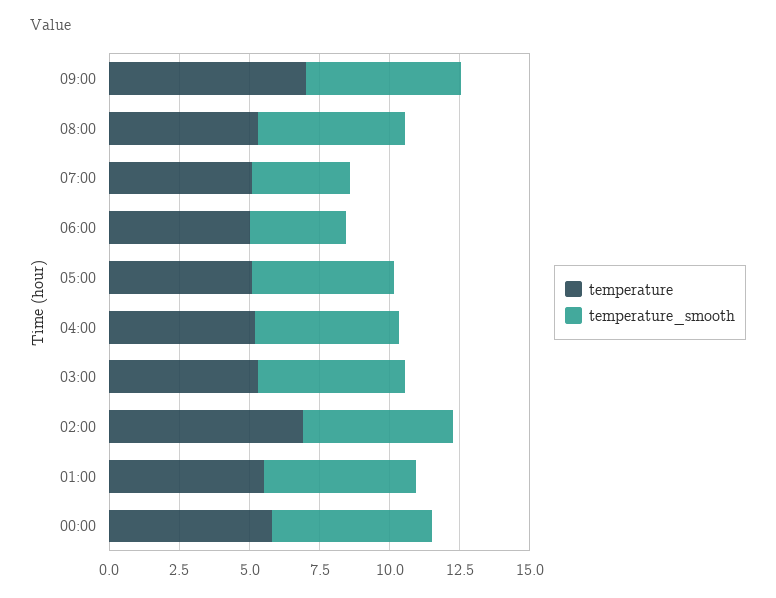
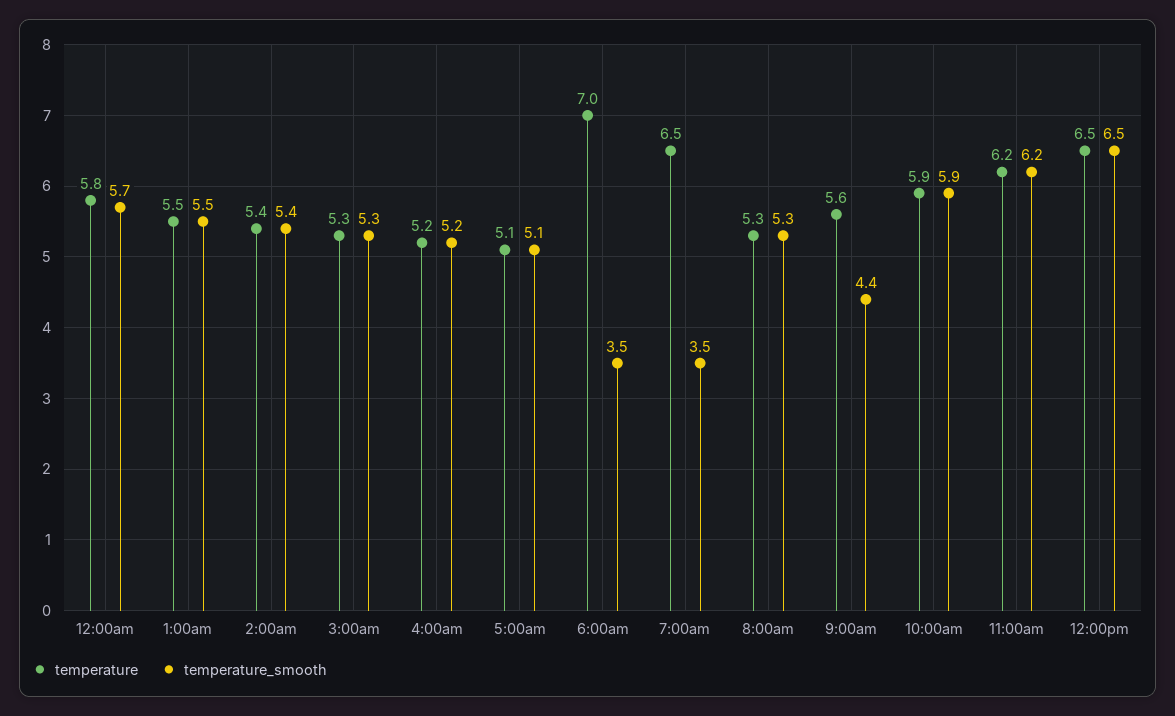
temperature, 09:00: 7 -> 5.6
temperature_smooth, 09:00: 5.5 -> 4.4
temperature, 07:00: 5 -> 6.5
temperature, 06:00: 5 -> 7
temperature, 02:00: 7 -> 5.4
temperature, 10:00am: none -> 5.9
temperature_smooth, 10:00am: none -> 5.9
temperature, 11:00am: none -> 6.2
temperature_smooth, 11:00am: none -> 6.2
temperature, 12:00pm: none -> 6.5
temperature_smooth, 12:00pm: none -> 6.5

